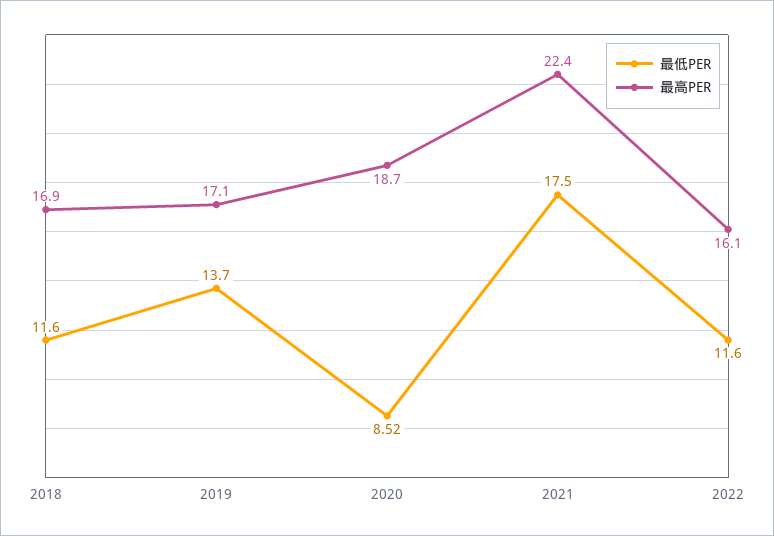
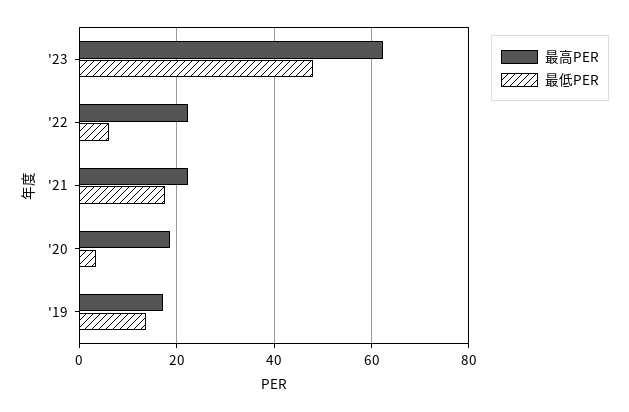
最低PER, 2018: 11.6 -> none
最高PER, 2018: 16.9 -> none
最低PER, 2020: 8.52 -> 4
最低PER, 2022: 11.6 -> 6
最高PER, 2022: 16.1 -> 22
最高PER, '23: none -> 62
最低PER, '23: none -> 48

